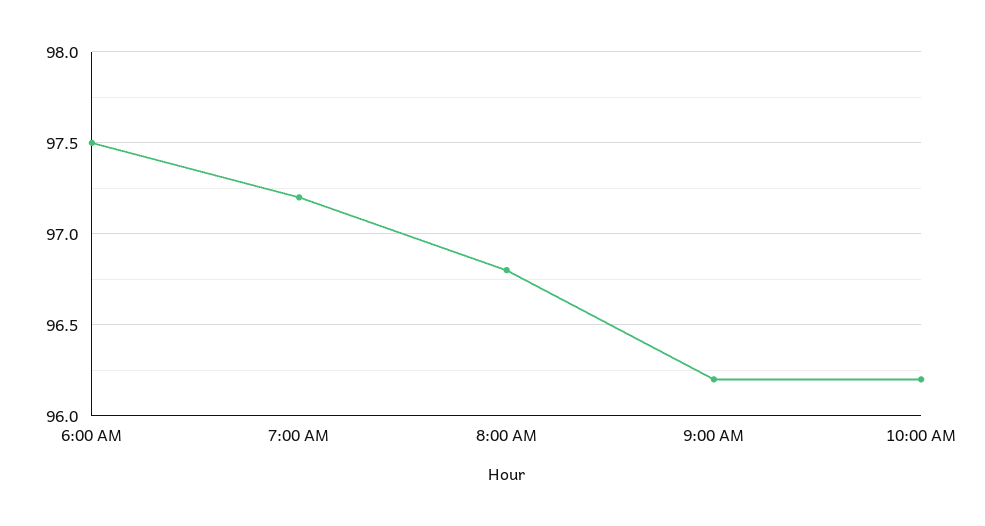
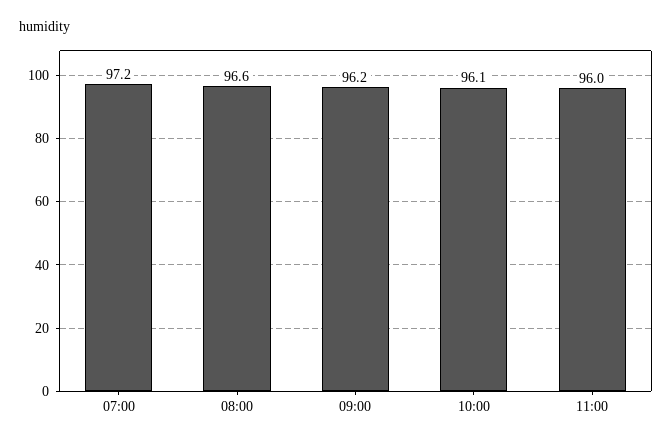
6:00 AM: 97.5 -> none
8:00 AM: 96.8 -> 96.6
10:00 AM: 96.2 -> 96.1
11:00: none -> 96

